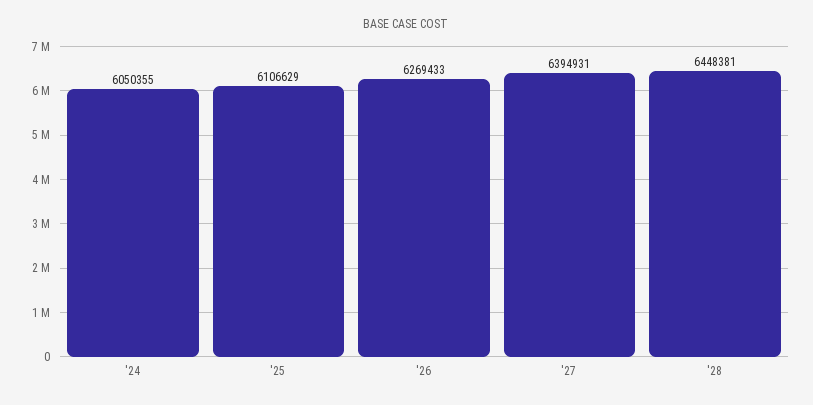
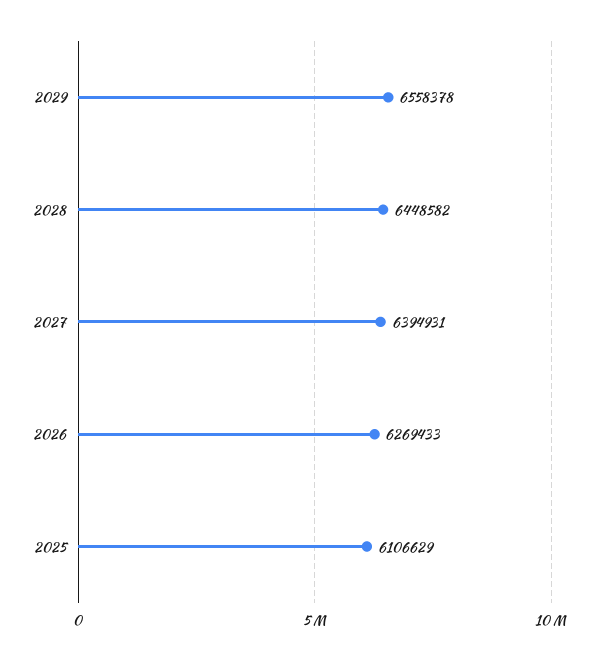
'24: 6050355 -> none
'28: 6448381 -> 6448582
2029: none -> 6558378

